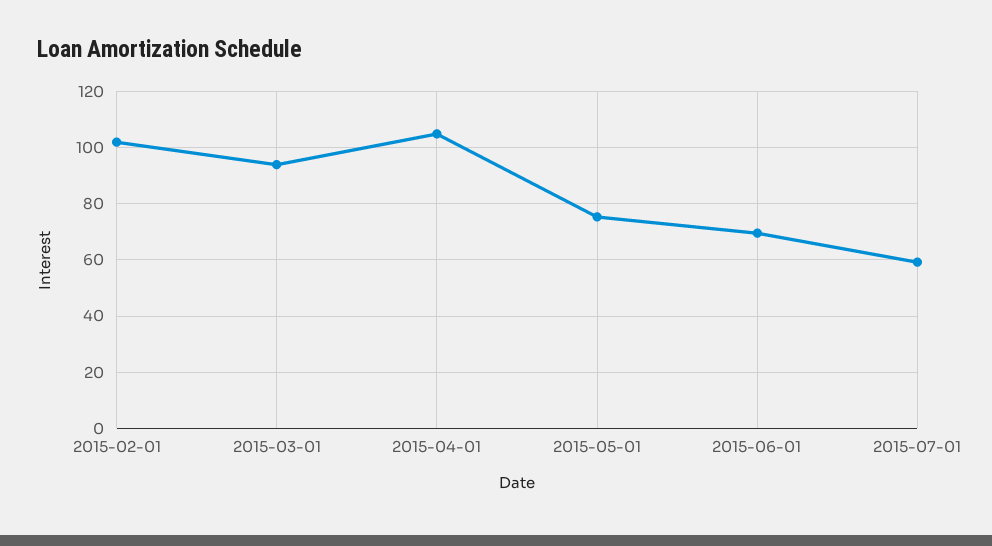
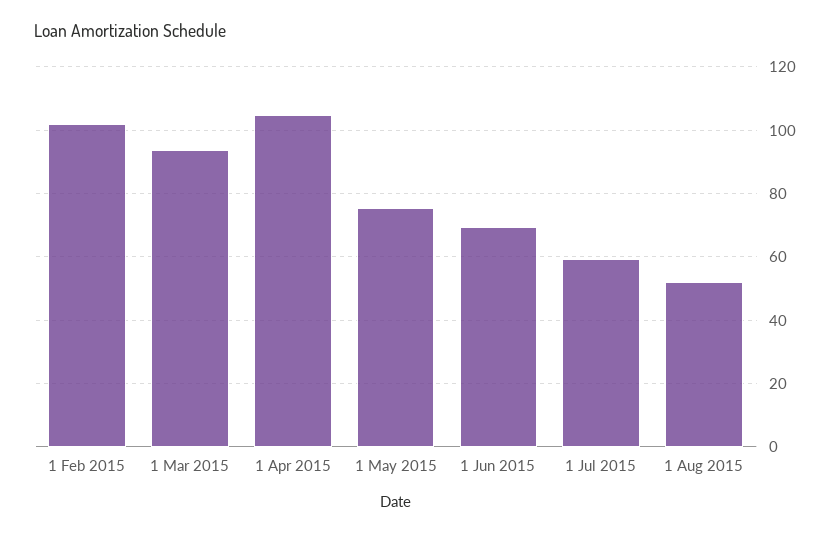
1 Aug 2015: none -> 52

